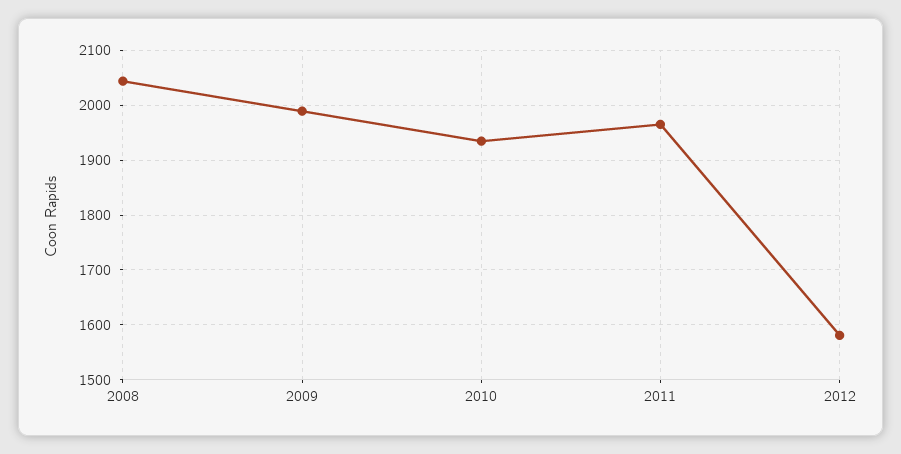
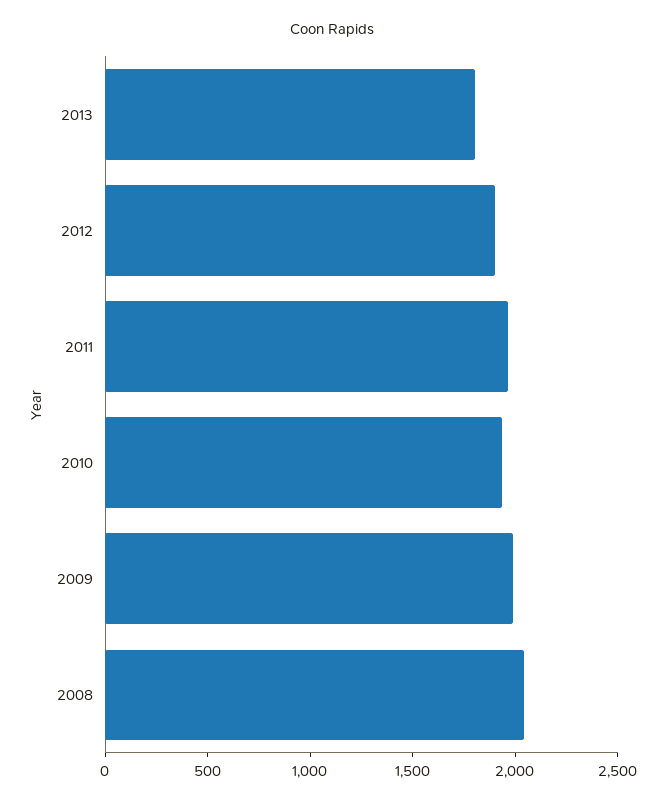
2012: 1580 -> 1900
2013: none -> 1800

